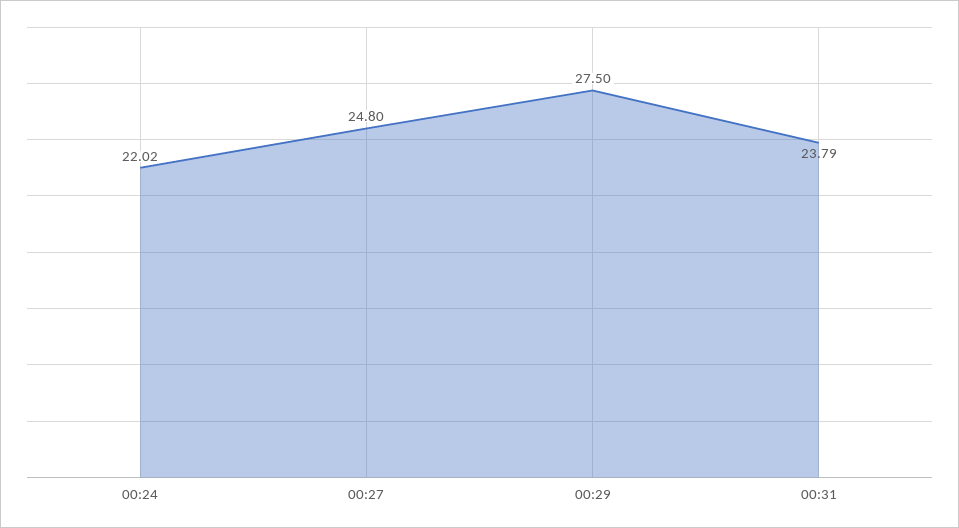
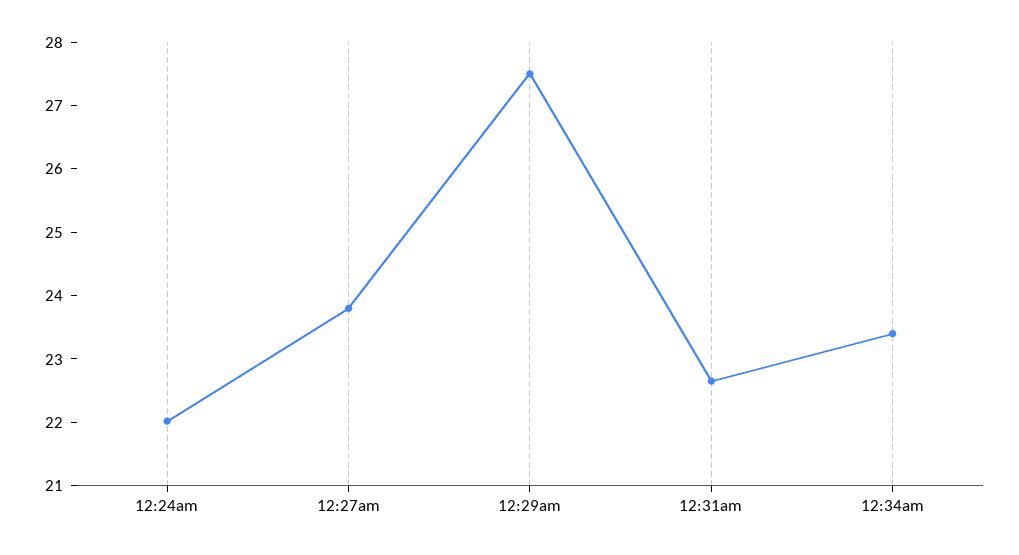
00:27: 24.8 -> 23.8
00:31: 23.79 -> 22.6
12:34am: none -> 23.4

